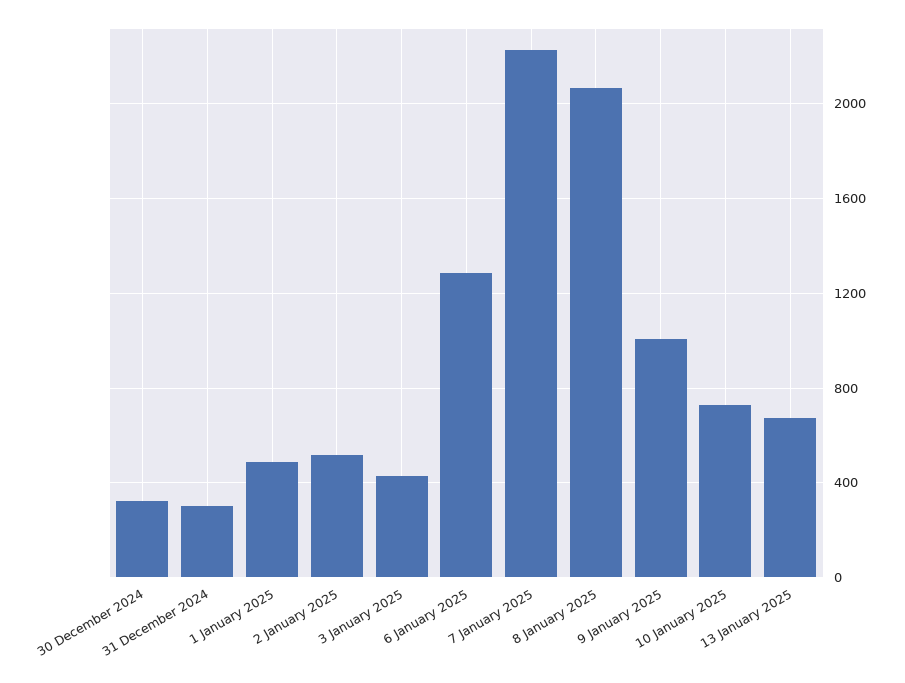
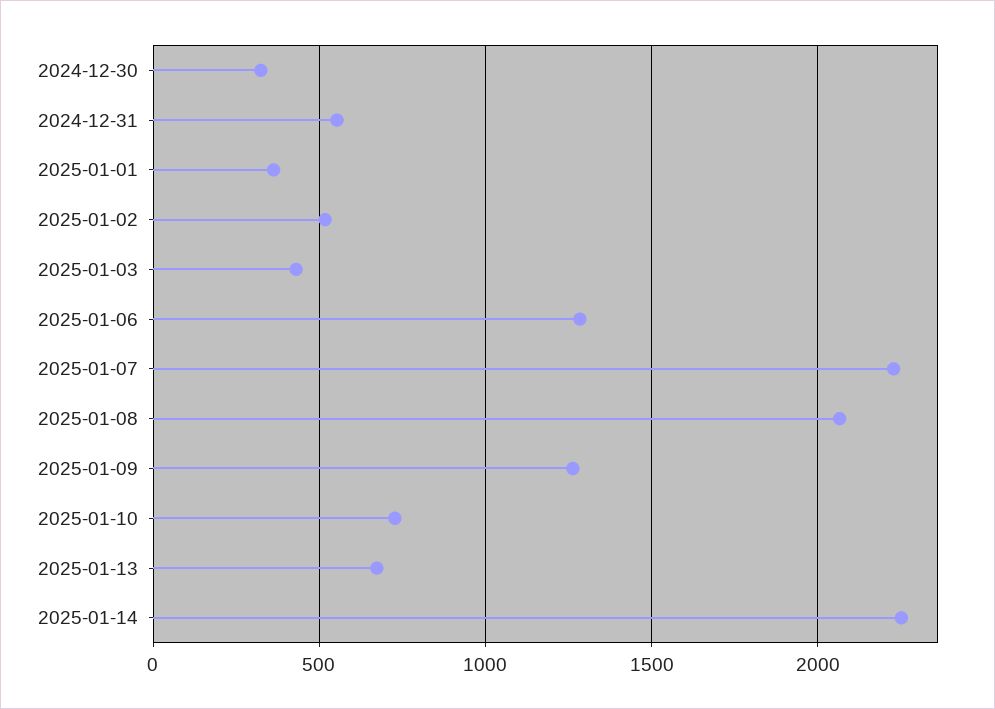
31 December 2024: 300 -> 550
1 January 2025: 500 -> 350
9 January 2025: 1000 -> 1250
2025-01-14: none -> 2250

